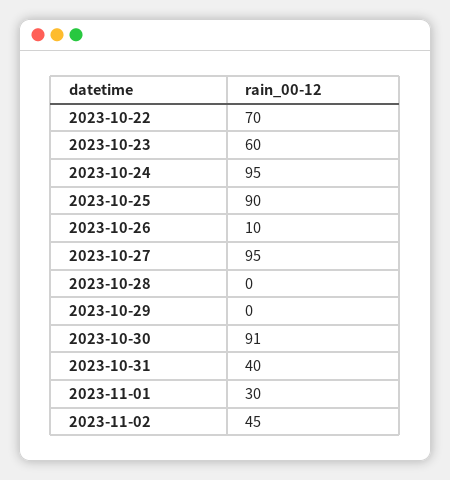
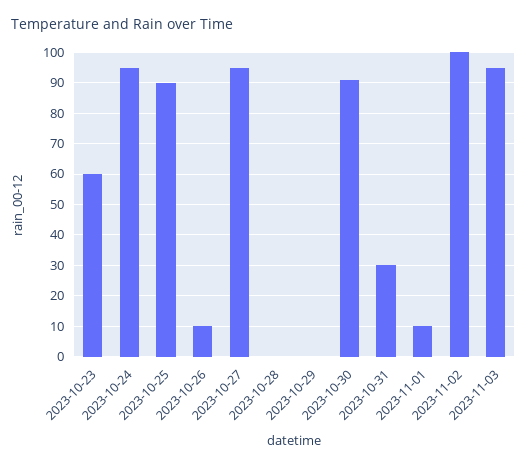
2023-10-22: 70 -> none
2023-10-31: 40 -> 30
2023-11-01: 30 -> 10
2023-11-02: 45 -> 100
2023-11-03: none -> 95

